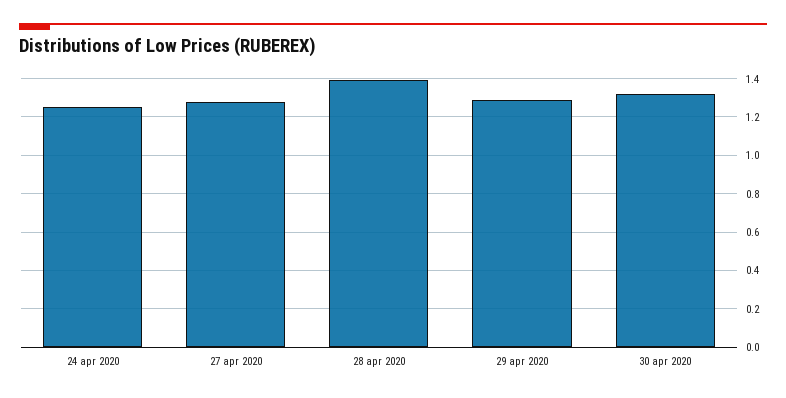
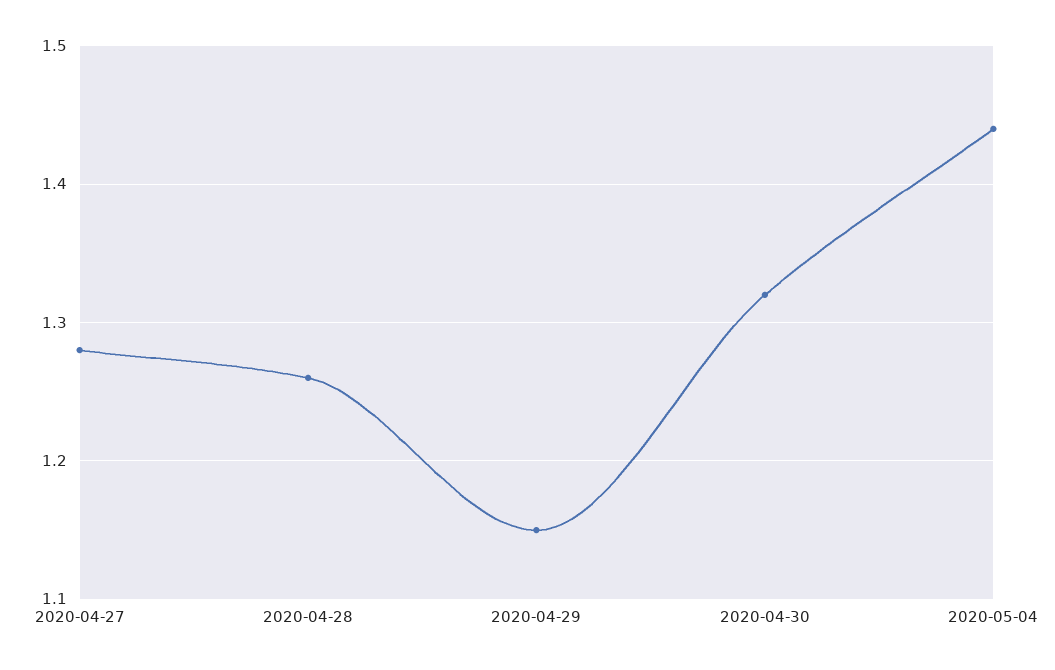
24 apr 2020: 1.25 -> none
28 apr 2020: 1.4 -> 1.26
29 apr 2020: 1.3 -> 1.15
2020-05-04: none -> 1.44

